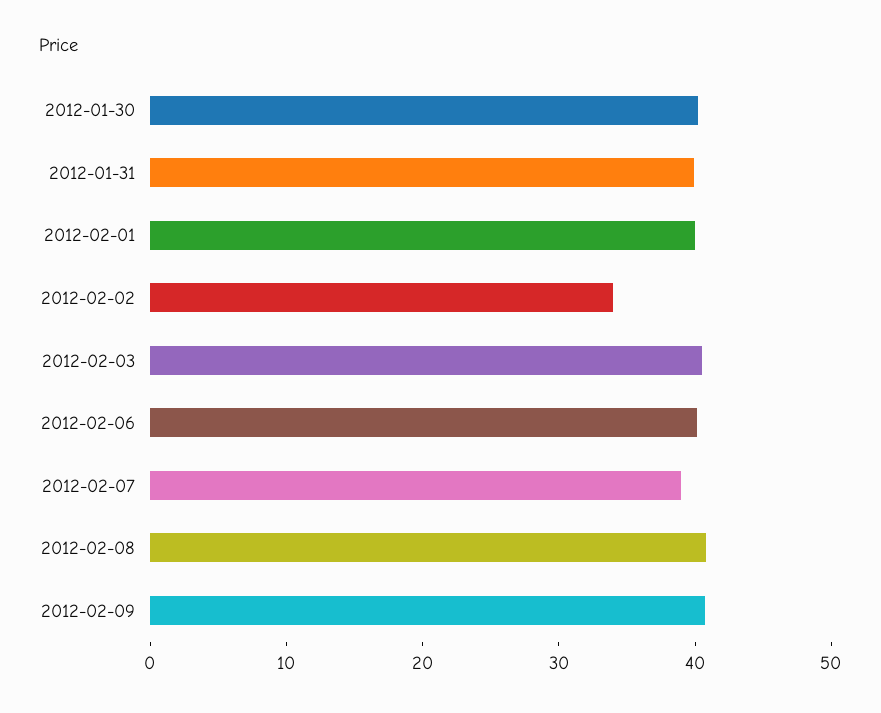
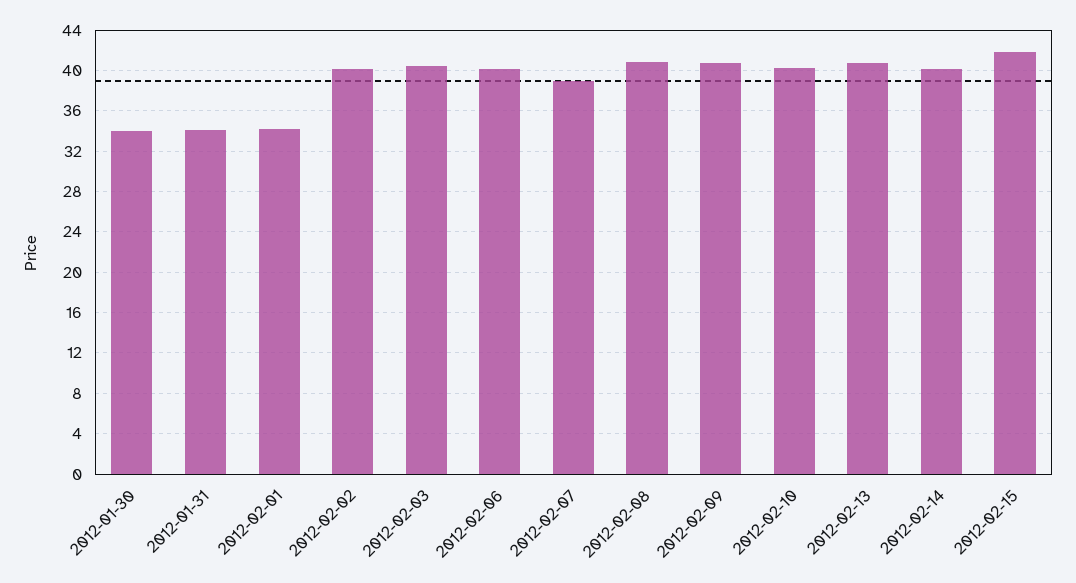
2012-01-30: 40 -> 34
2012-01-31: 40 -> 34
2012-02-01: 40 -> 34
2012-02-02: 34 -> 40
2012-02-10: none -> 40
2012-02-13: none -> 41
2012-02-14: none -> 40
2012-02-15: none -> 42

